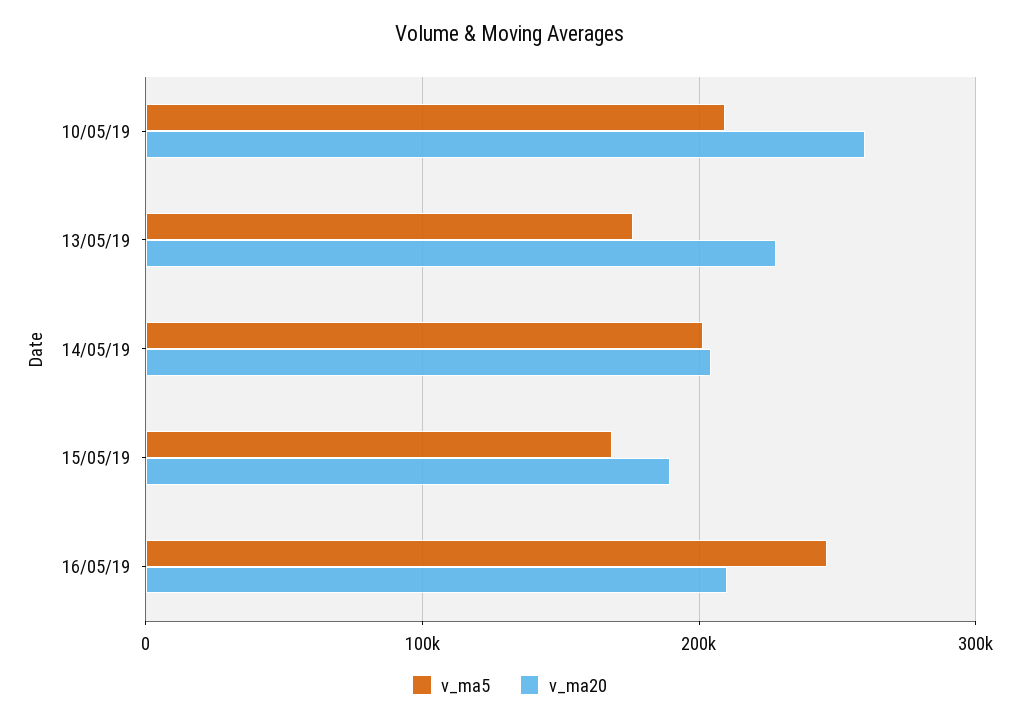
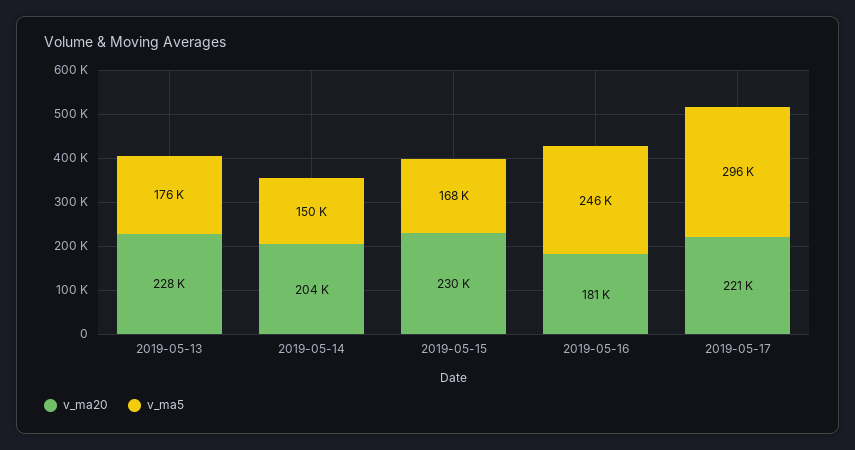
v_ma5, 10/05/19: 210000 -> none
v_ma20, 10/05/19: 260000 -> none
v_ma5, 14/05/19: 200000 -> 150000
v_ma20, 15/05/19: 190000 -> 230000
v_ma20, 16/05/19: 210000 -> 181000
v_ma20, 2019-05-17: none -> 221000
v_ma5, 2019-05-17: none -> 296000

